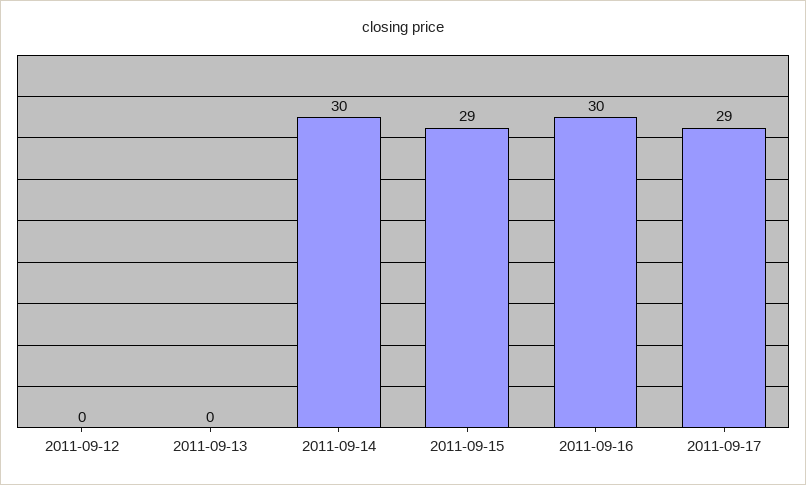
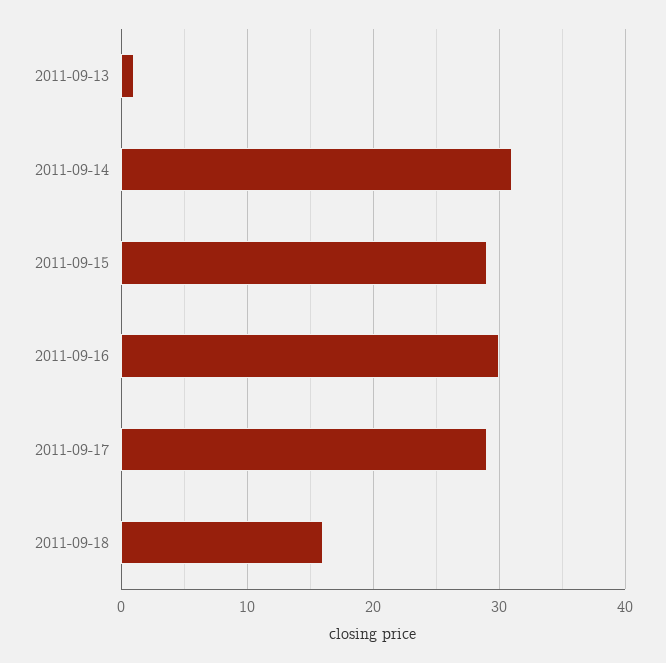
2011-09-12: 0 -> none
2011-09-13: 0 -> 1
2011-09-14: 30 -> 31
2011-09-18: none -> 16

